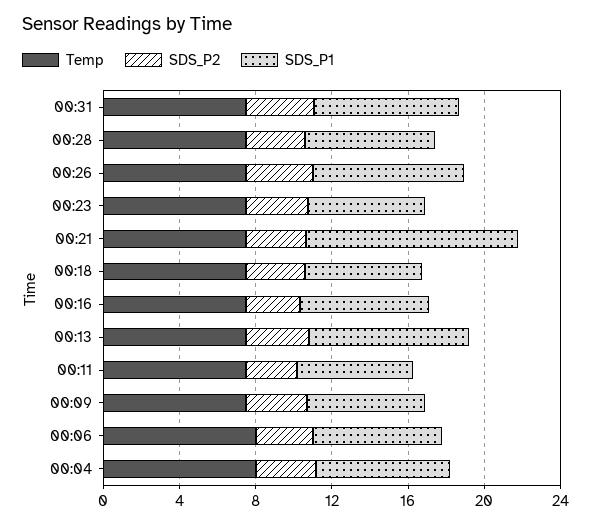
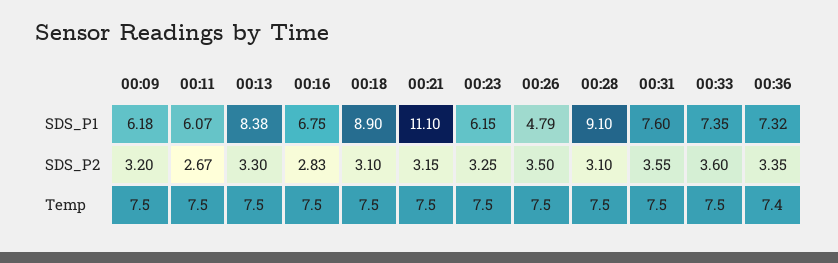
SDS_P1, 00:28: 7 -> 9.1
SDS_P1, 00:26: 8 -> 4.79
SDS_P1, 00:18: 6 -> 8.9
Temp, 00:06: 8 -> none
SDS_P2, 00:06: 3 -> none
SDS_P1, 00:06: 7 -> none
Temp, 00:04: 8 -> none
SDS_P2, 00:04: 3 -> none
SDS_P1, 00:04: 7 -> none
SDS_P1, 00:33: none -> 7.35
SDS_P1, 00:36: none -> 7.32
SDS_P2, 00:33: none -> 3.6
SDS_P2, 00:36: none -> 3.35
Temp, 00:33: none -> 7.5
Temp, 00:36: none -> 7.4

